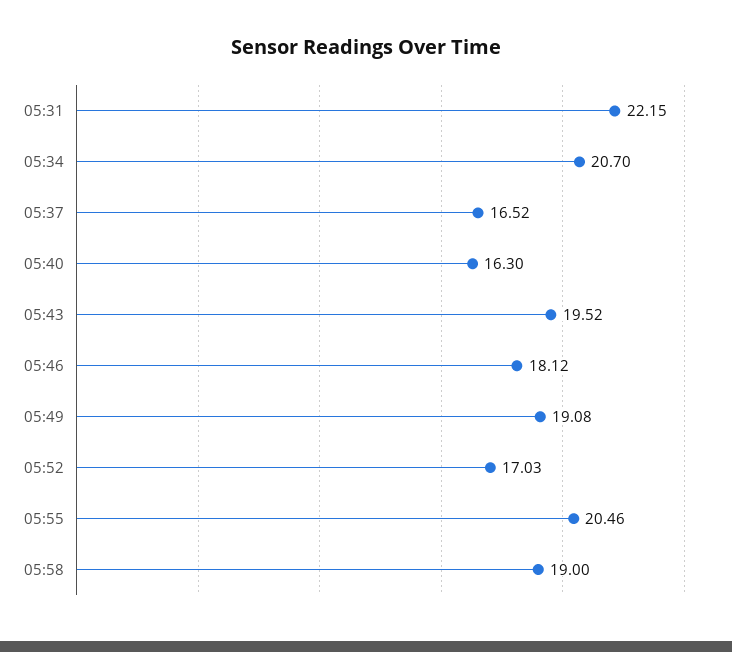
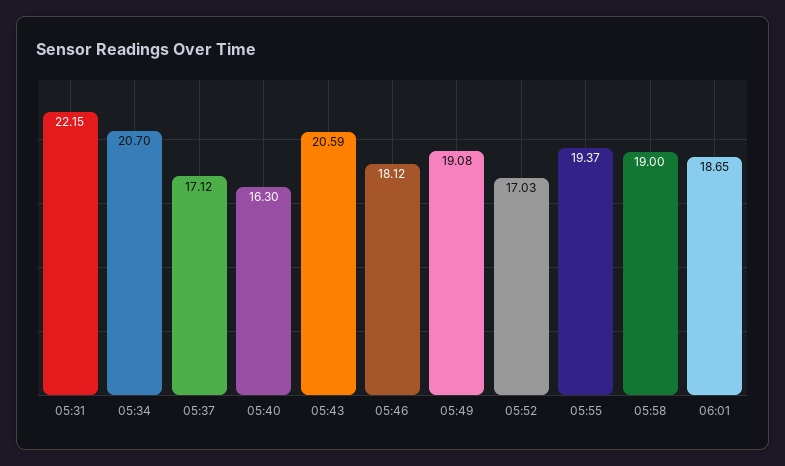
05:37: 16.52 -> 17.12
05:43: 19.52 -> 20.59
05:55: 20.46 -> 19.37
06:01: none -> 18.65

